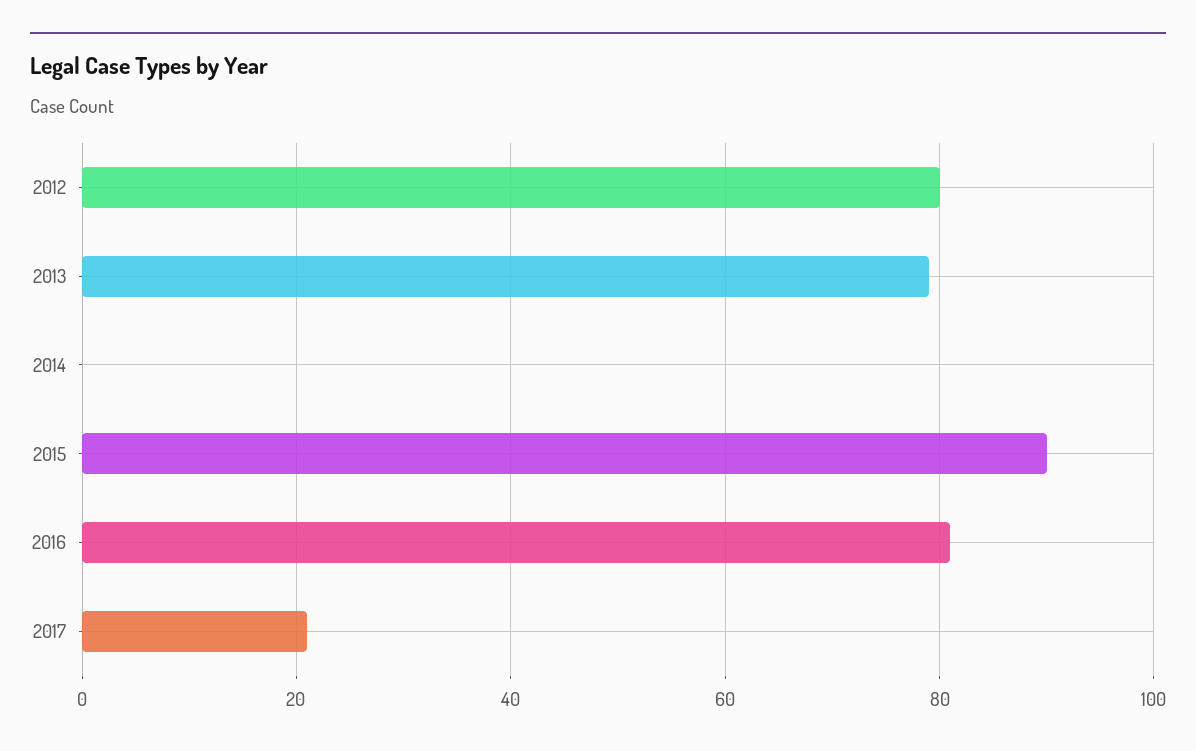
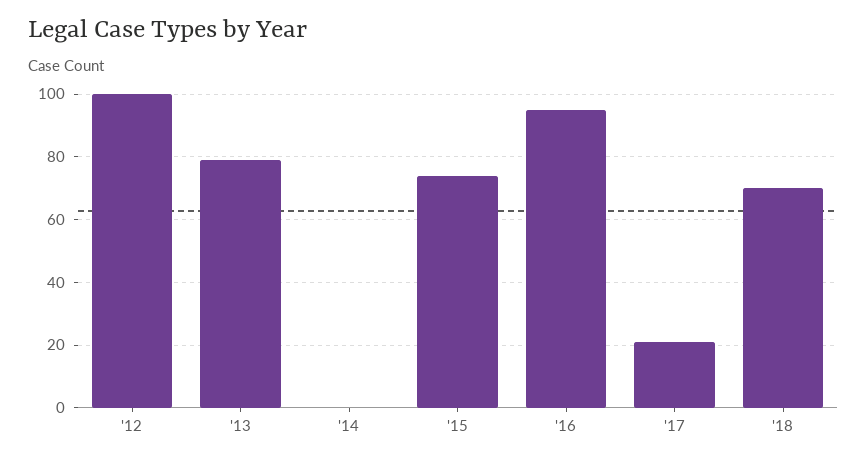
2012: 80 -> 100
2015: 90 -> 75
2016: 80 -> 95
'18: none -> 70

